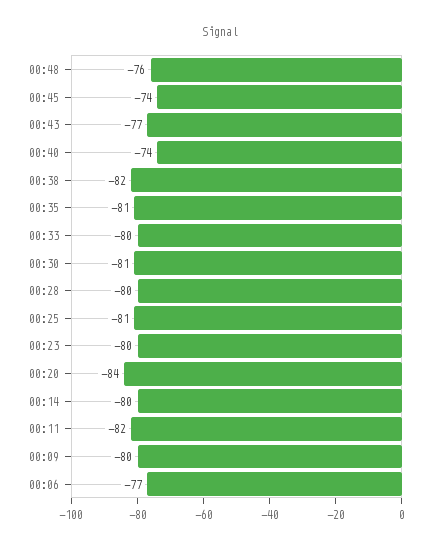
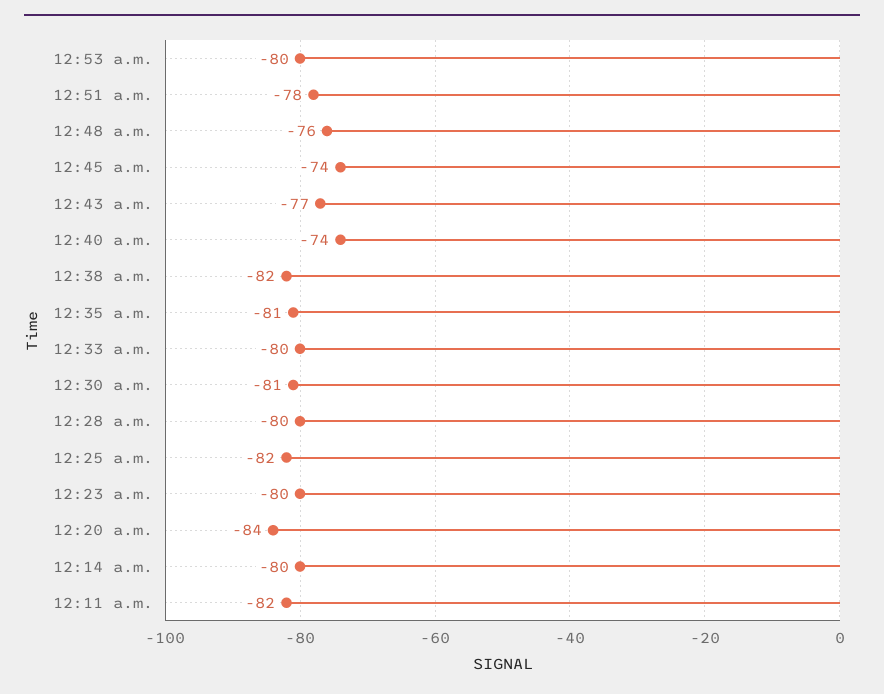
00:25: -81 -> -82
00:09: -80 -> none
00:06: -77 -> none
12:53 a.m.: none -> -80
12:51 a.m.: none -> -78

